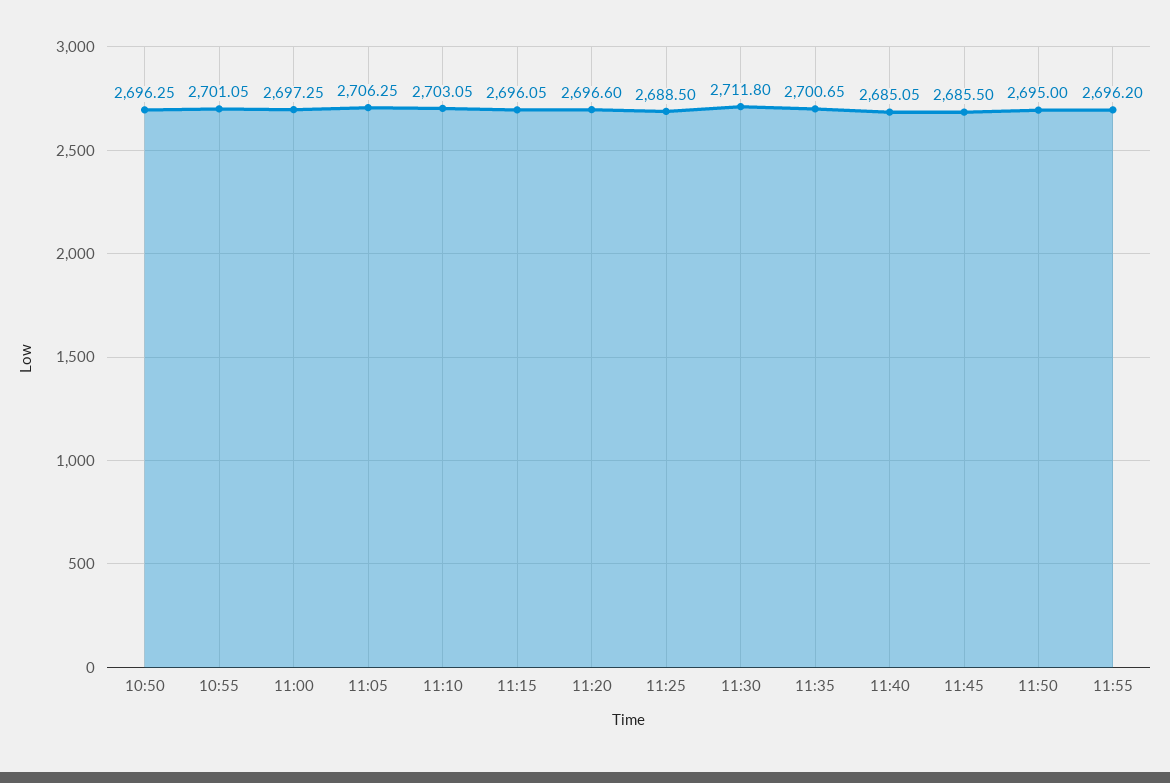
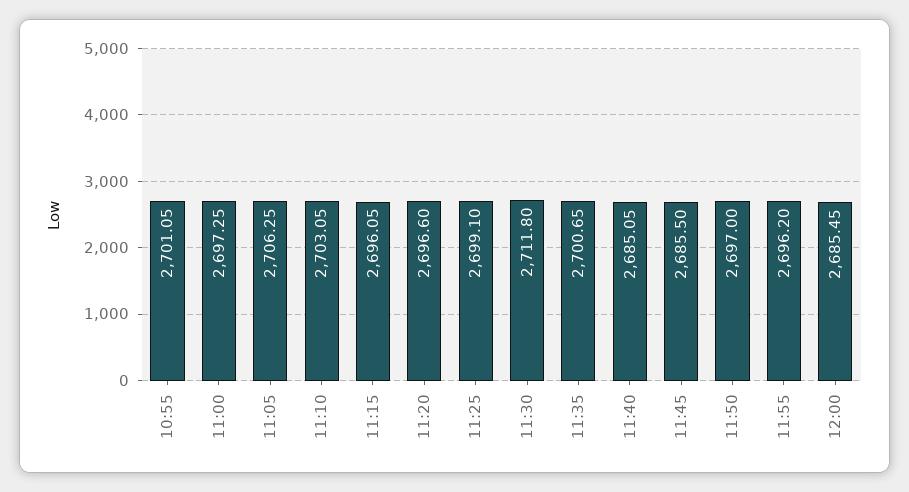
10:50: 2696.25 -> none
11:25: 2688.5 -> 2699.1
11:50: 2695 -> 2697
12:00: none -> 2685.45

